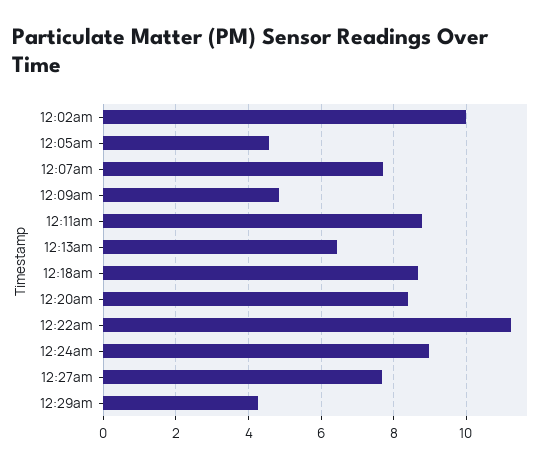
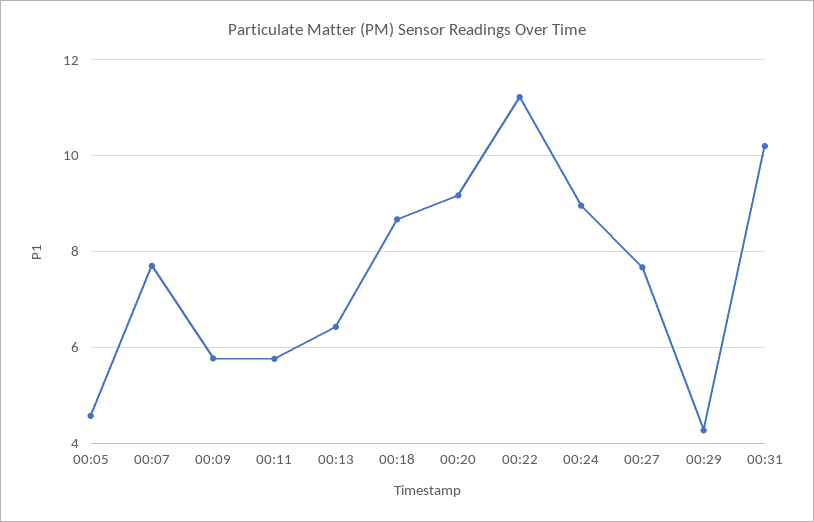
12:02am: 10 -> none
12:09am: 4.8 -> 5.8
12:11am: 8.8 -> 5.8
12:20am: 8.4 -> 9.2
00:31: none -> 10.2

